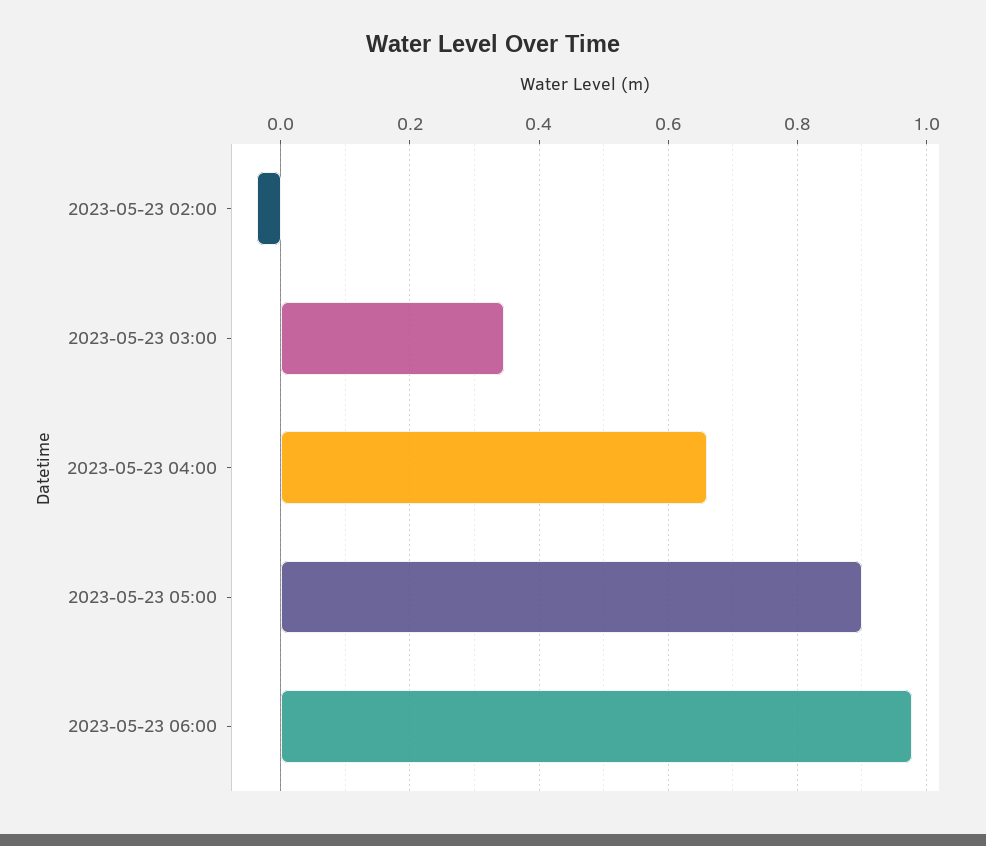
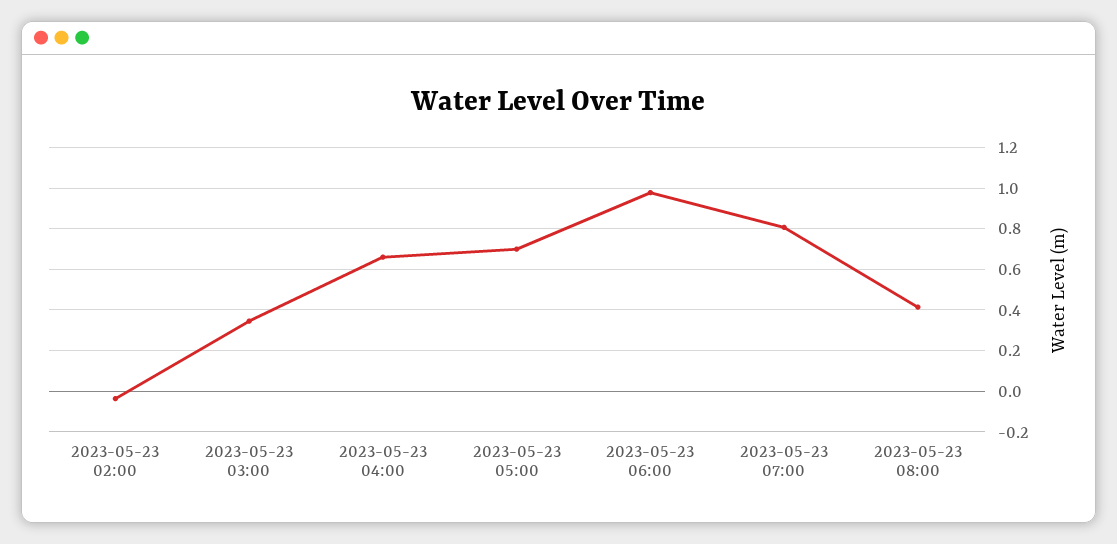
2023-05-23 05:00: 0.9 -> 0.7
2023-05-23 07:00: none -> 0.8
2023-05-23 08:00: none -> 0.4

